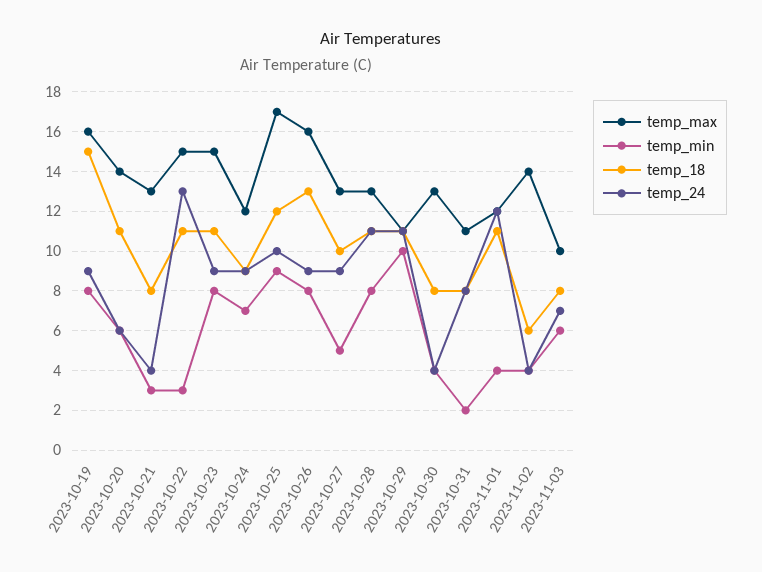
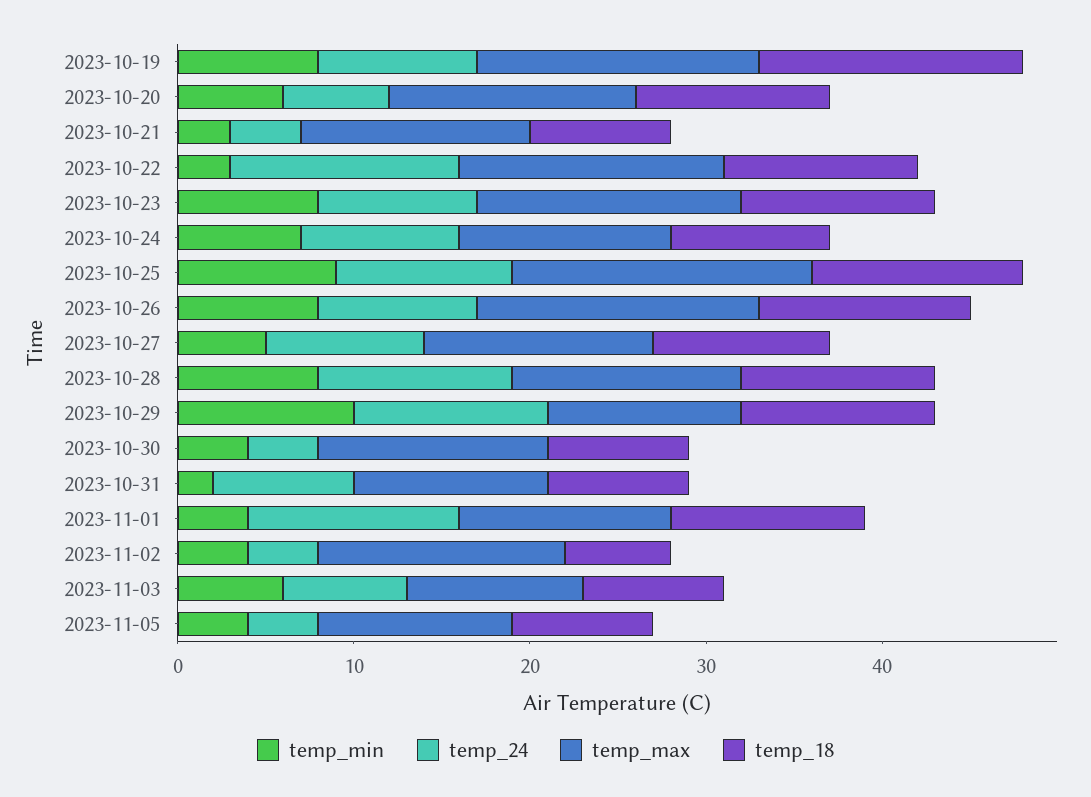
temp_18, 2023-10-26: 13 -> 12
temp_min, 2023-11-05: none -> 4
temp_24, 2023-11-05: none -> 4
temp_max, 2023-11-05: none -> 11
temp_18, 2023-11-05: none -> 8

